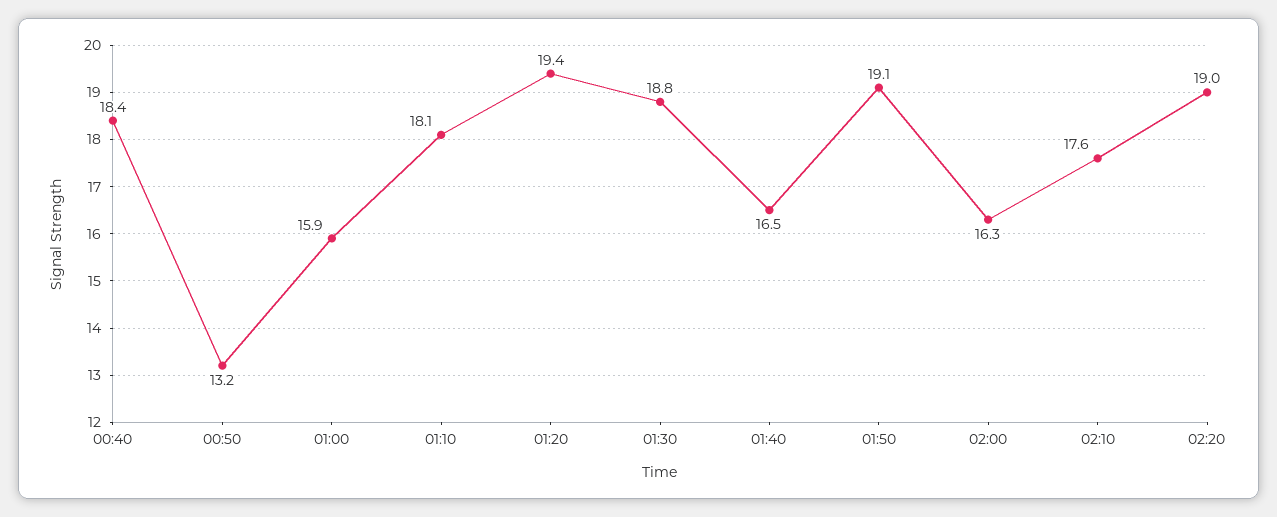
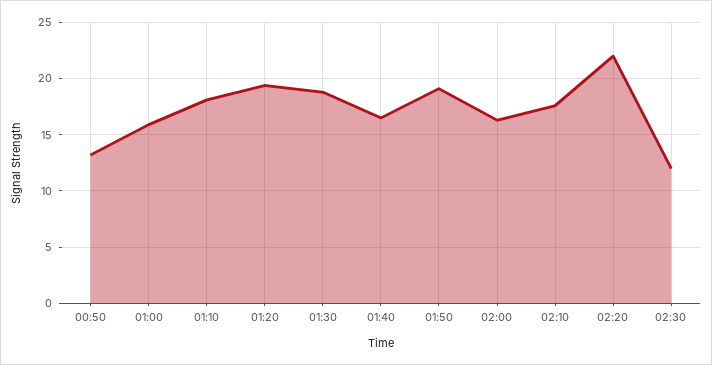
00:40: 18.4 -> none
02:20: 19 -> 22
02:30: none -> 12

